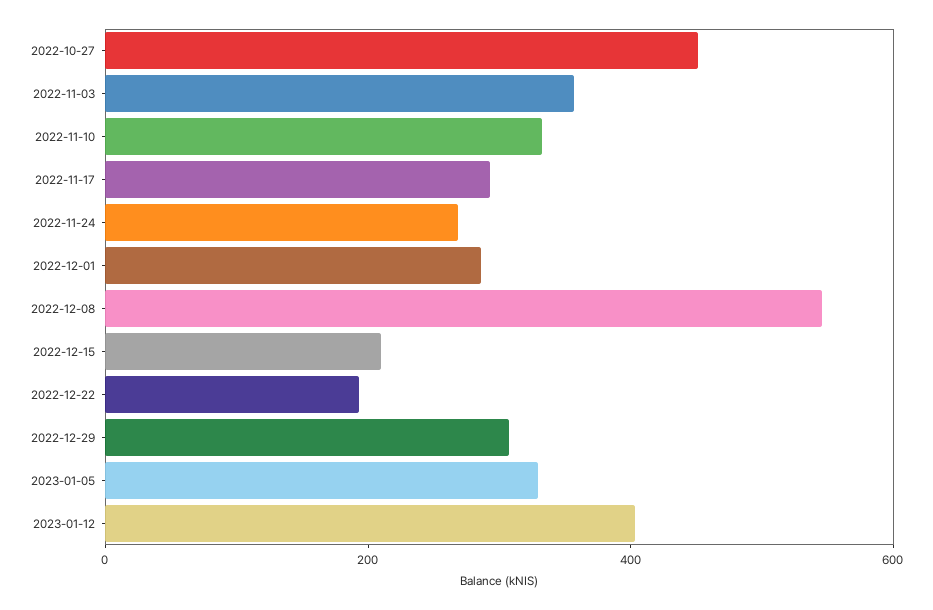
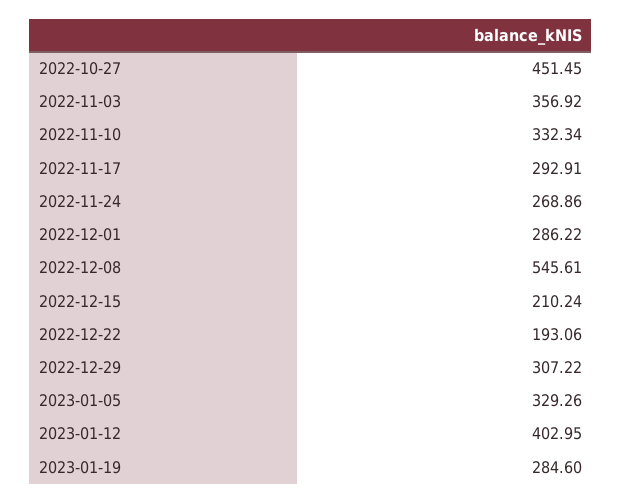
2023-01-19: none -> 284.6

